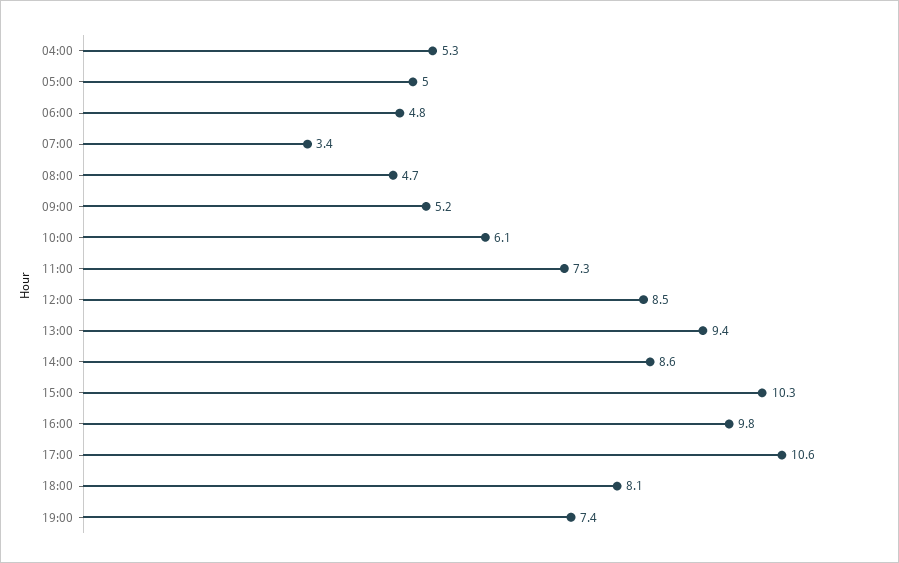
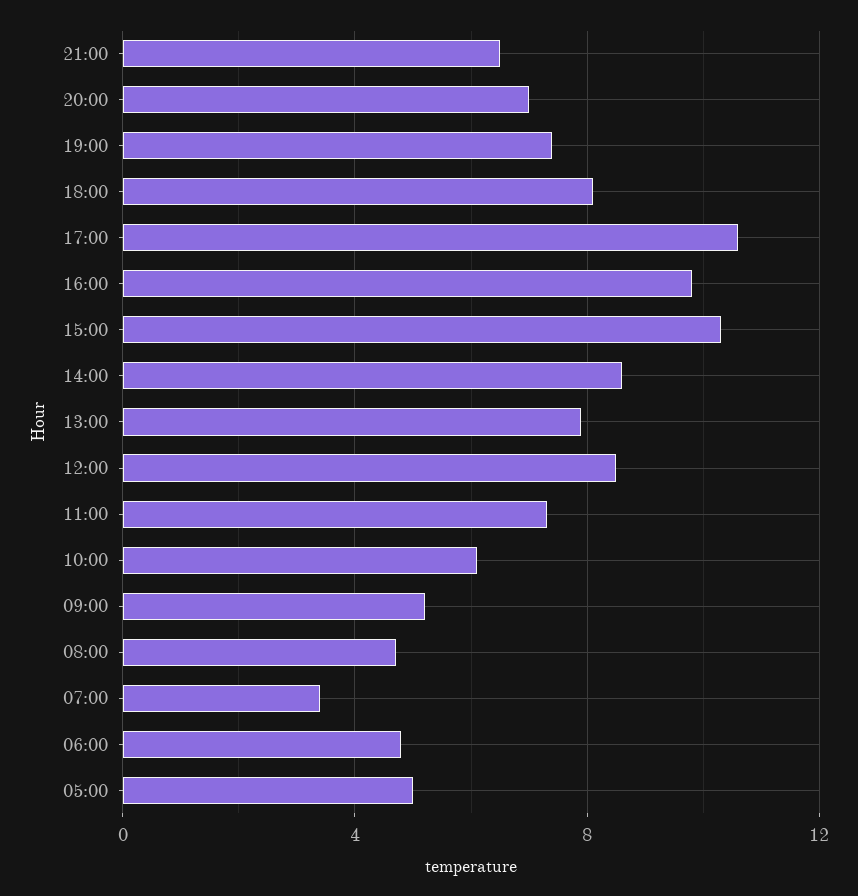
04:00: 5.3 -> none
13:00: 9.4 -> 8
21:00: none -> 6.5
20:00: none -> 7

